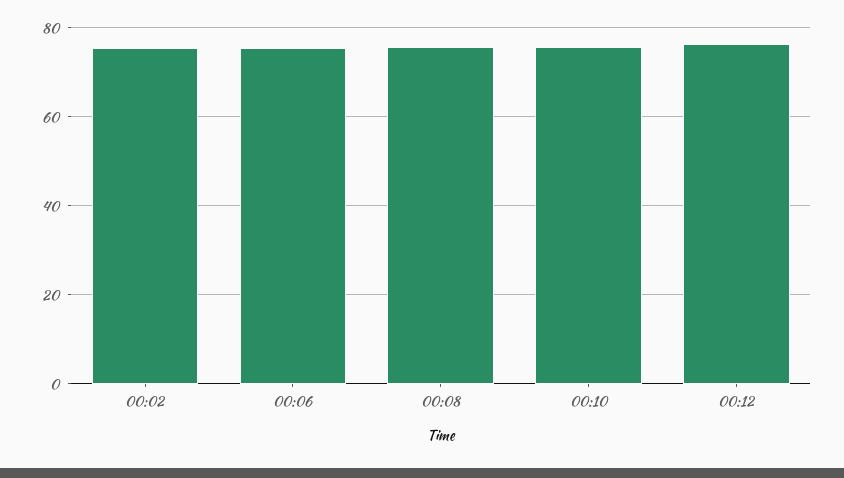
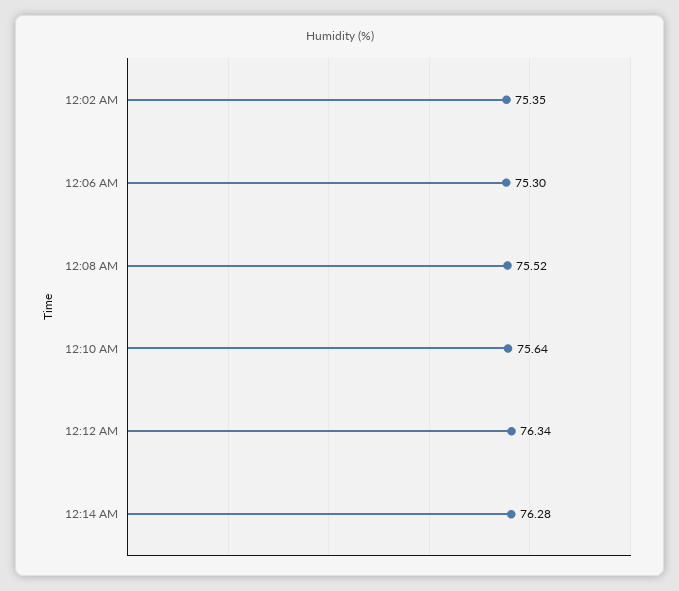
12:14 AM: none -> 76.28

